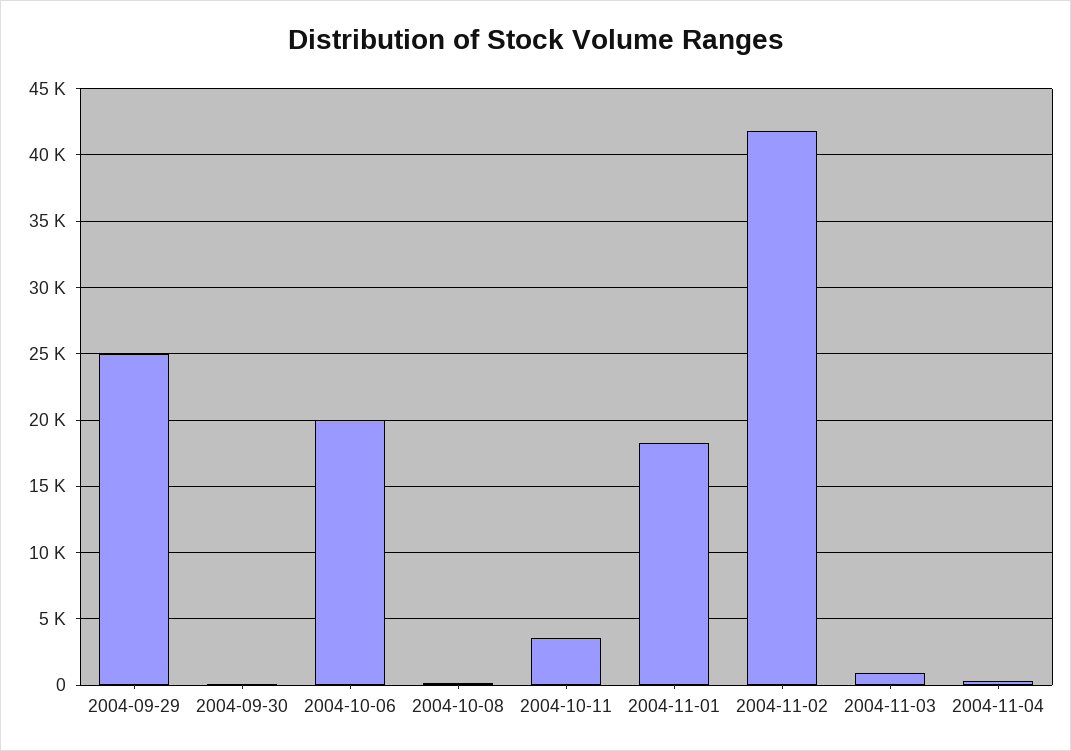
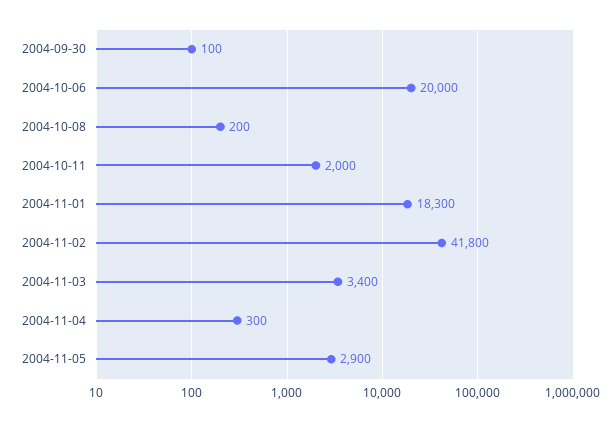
2004-09-29: 25000 -> none
2004-10-11: 3500 -> 2000
2004-11-03: 1000 -> 3400
2004-11-05: none -> 2900

